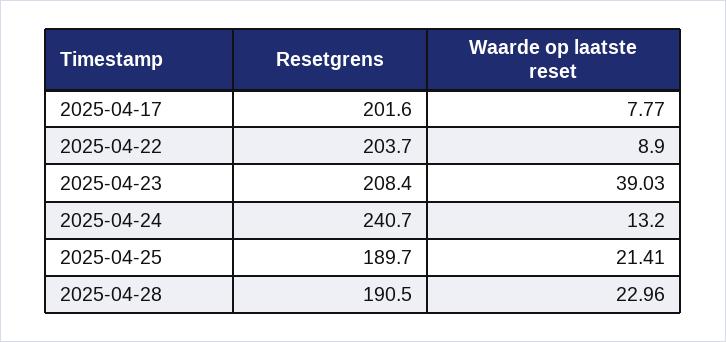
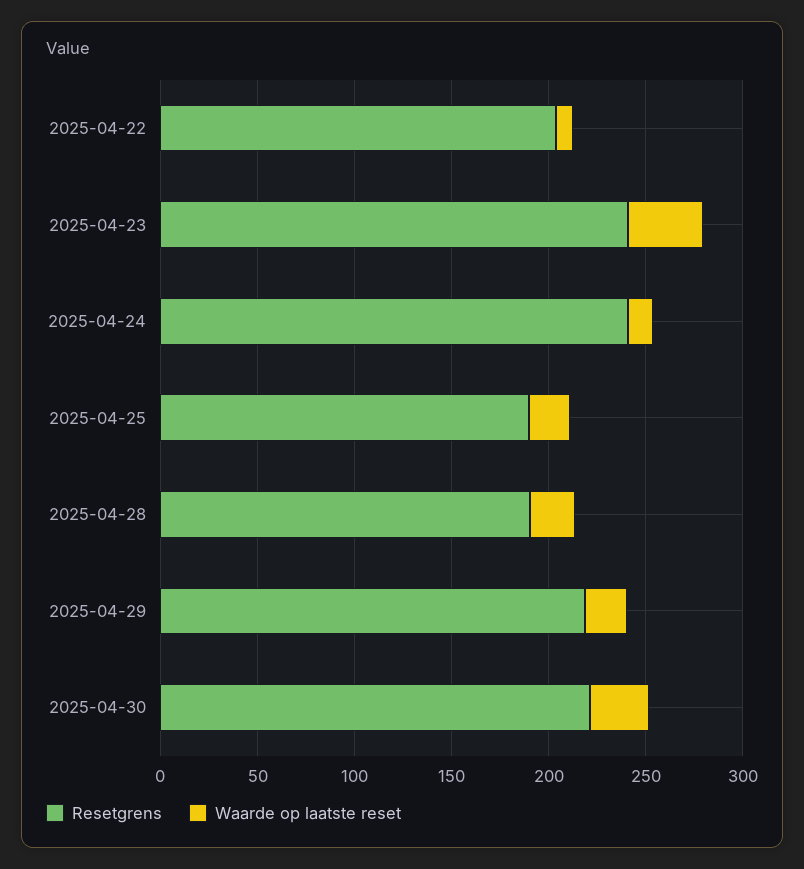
Resetgrens, 2025-04-17: 201.6 -> none
Waarde op laatste reset, 2025-04-17: 7.77 -> none
Resetgrens, 2025-04-23: 208.4 -> 240
Resetgrens, 2025-04-29: none -> 220
Waarde op laatste reset, 2025-04-29: none -> 20
Resetgrens, 2025-04-30: none -> 220
Waarde op laatste reset, 2025-04-30: none -> 30

